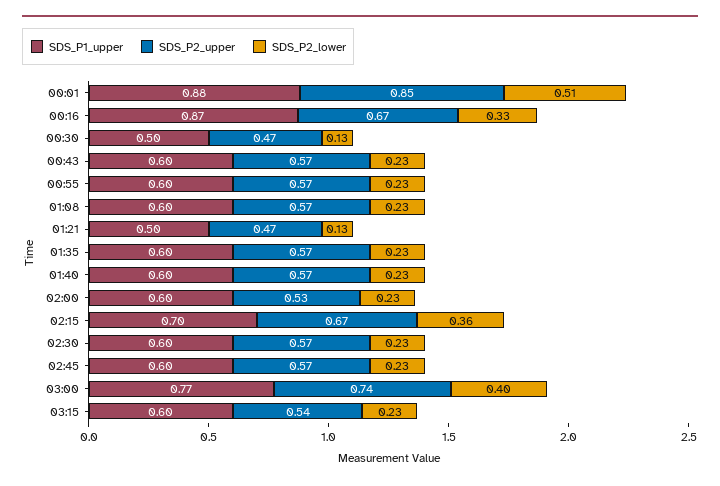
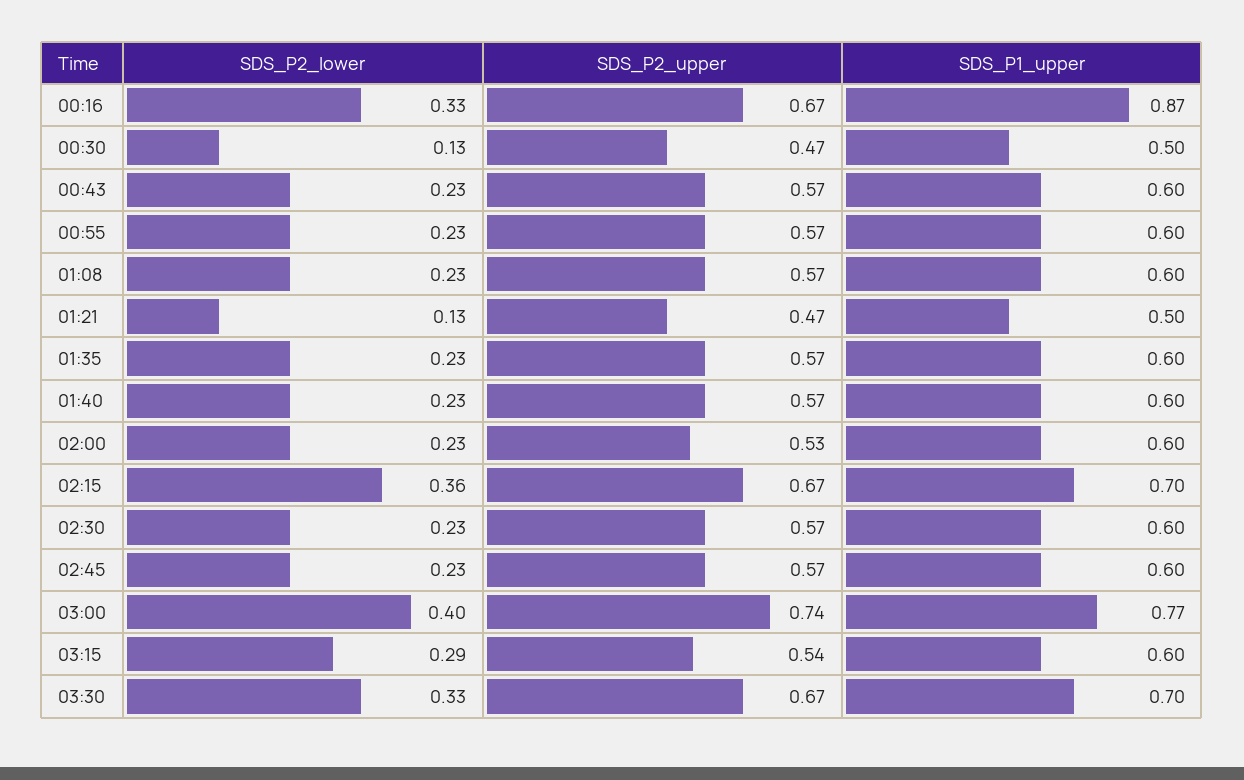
SDS_P1_upper, 00:01: 0.88 -> none
SDS_P2_upper, 00:01: 0.85 -> none
SDS_P2_lower, 00:01: 0.51 -> none
SDS_P2_lower, 03:15: 0.23 -> 0.29
SDS_P2_lower, 03:30: none -> 0.33
SDS_P2_upper, 03:30: none -> 0.67
SDS_P1_upper, 03:30: none -> 0.7

